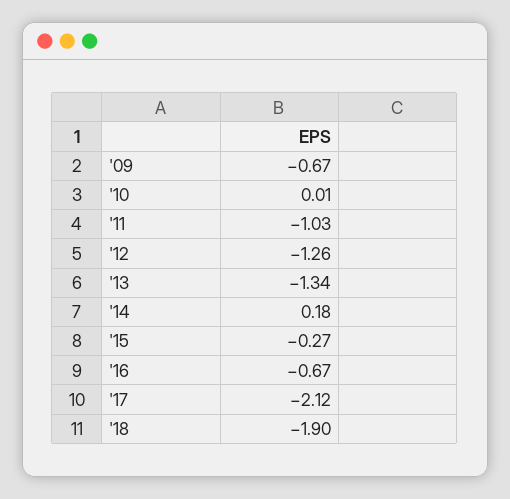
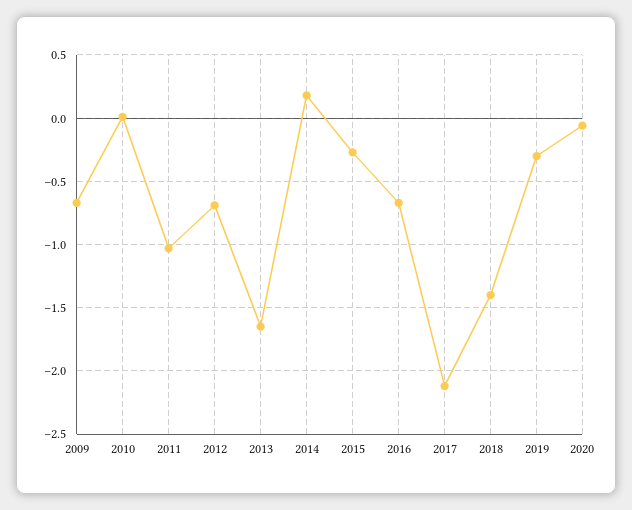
'12: -1.26 -> -0.7
'13: -1.34 -> -1.65
'18: -1.9 -> -1.4
2019: none -> -0.3
2020: none -> -0.05

